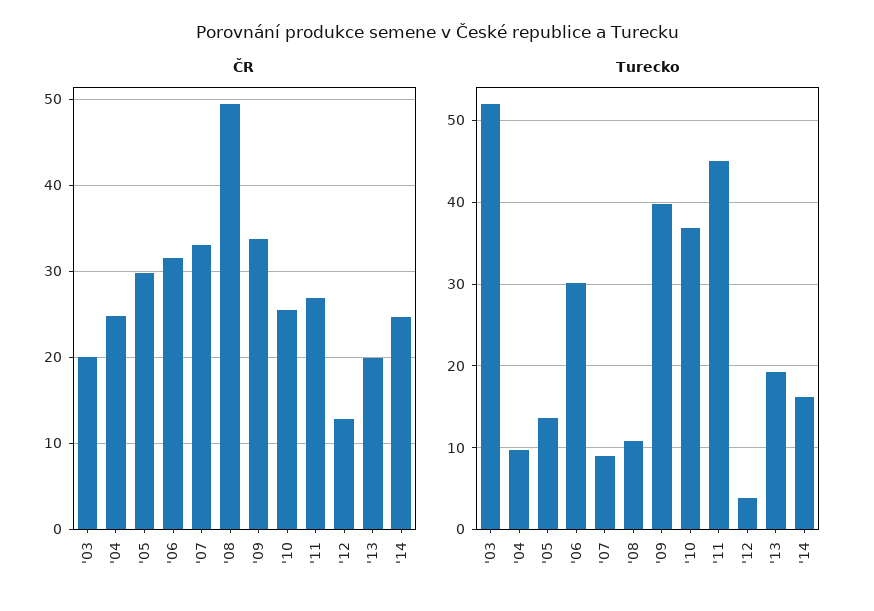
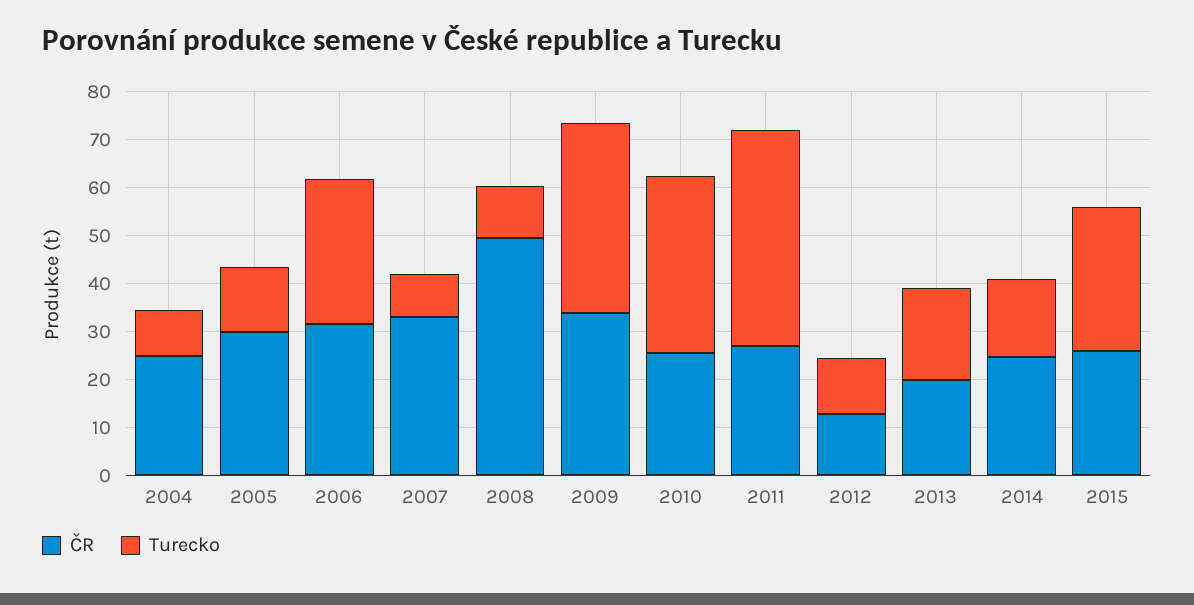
ČR, '03: 20 -> none
Turecko, '03: 52 -> none
Turecko, '12: 4 -> 12
ČR, 2015: none -> 26
Turecko, 2015: none -> 30

